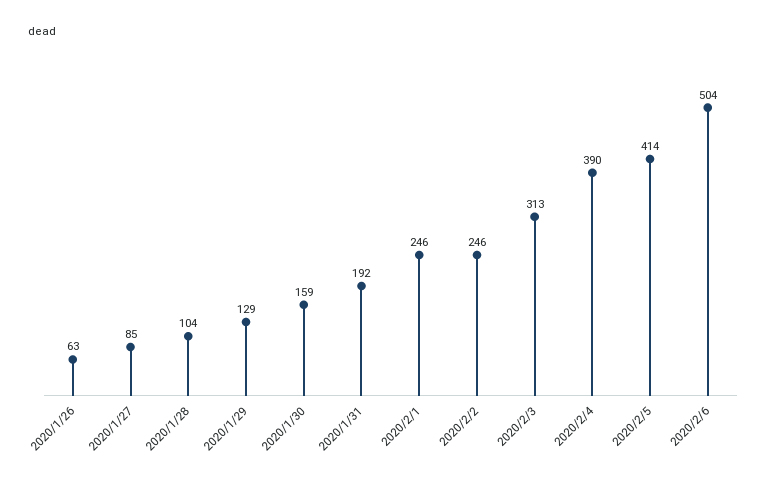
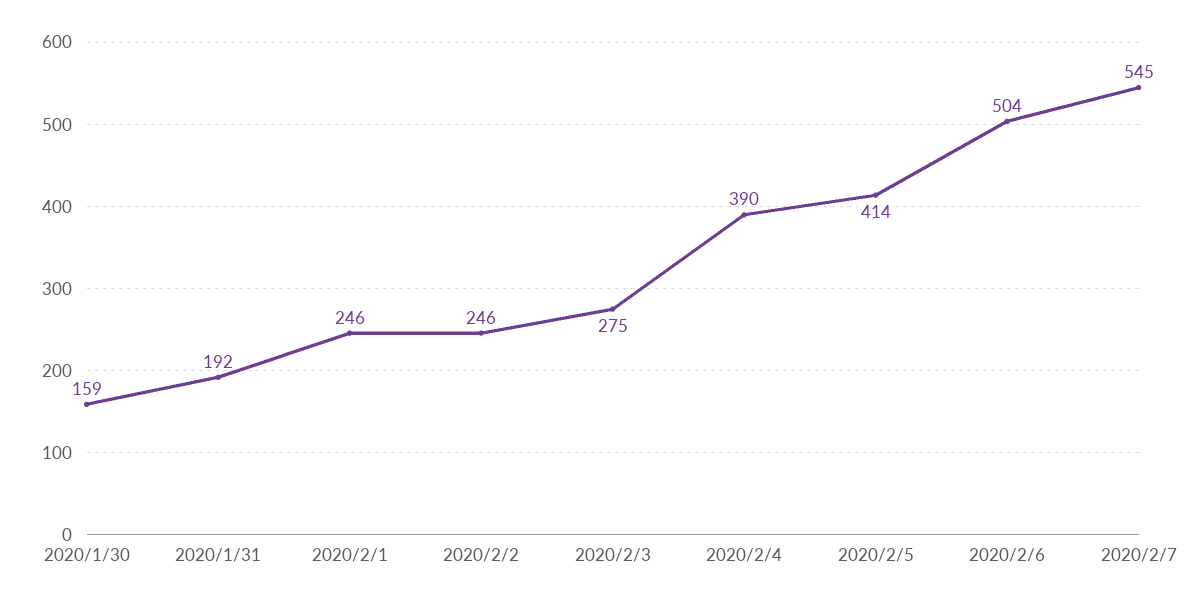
2020/1/26: 63 -> none
2020/1/27: 85 -> none
2020/1/28: 104 -> none
2020/1/29: 129 -> none
2020/2/3: 313 -> 275
2020/2/7: none -> 545

